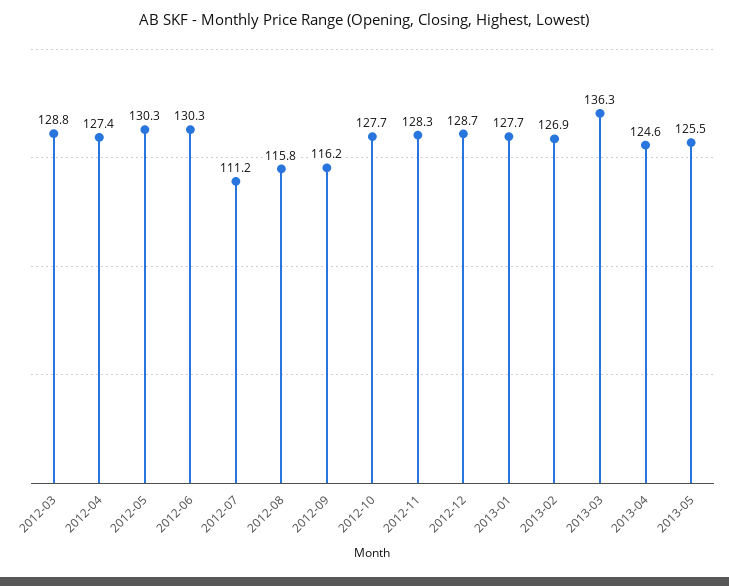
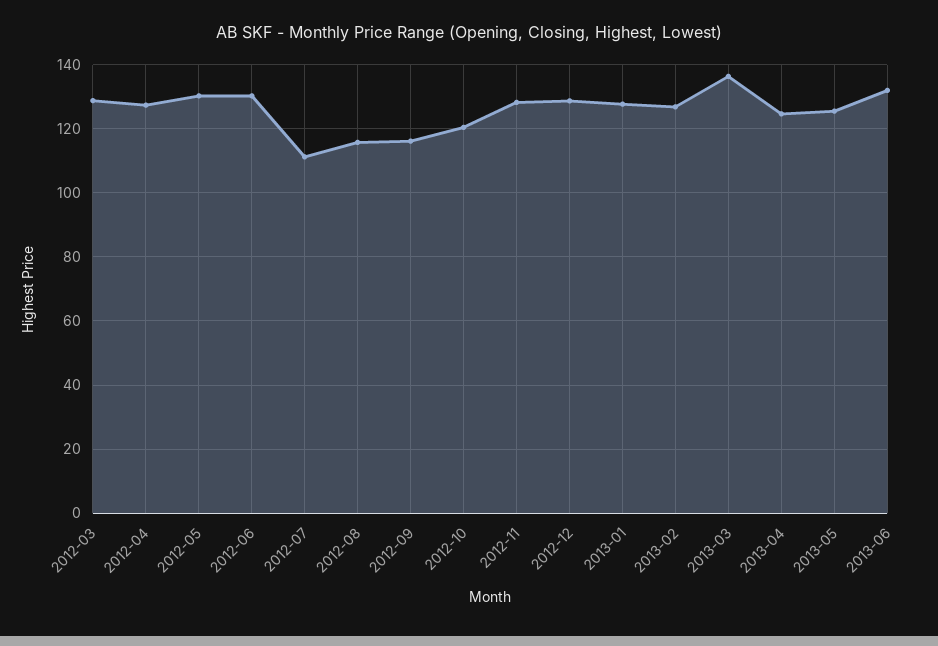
2012-10: 127.7 -> 120
2013-06: none -> 132

